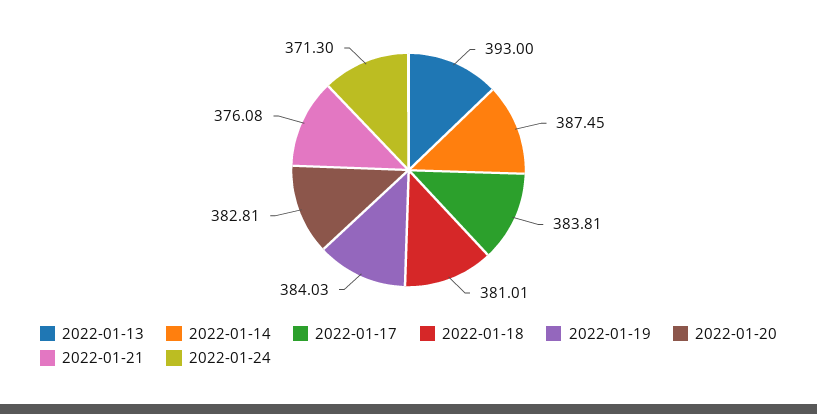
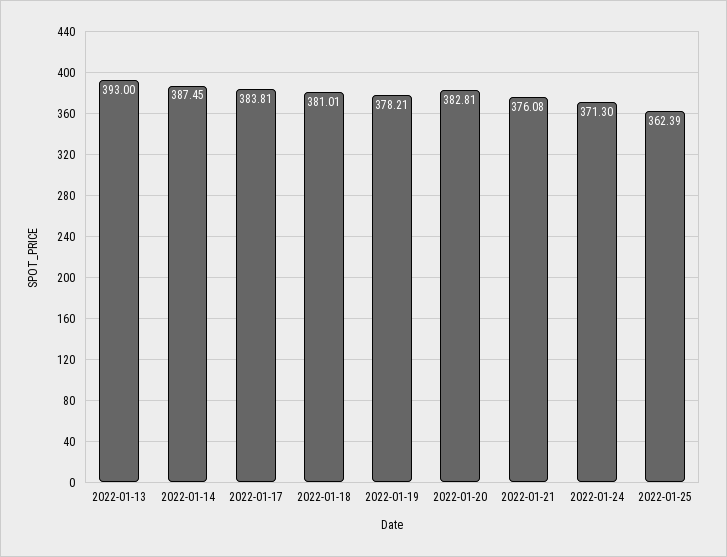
2022-01-19: 384.03 -> 378.21
2022-01-25: none -> 362.39

